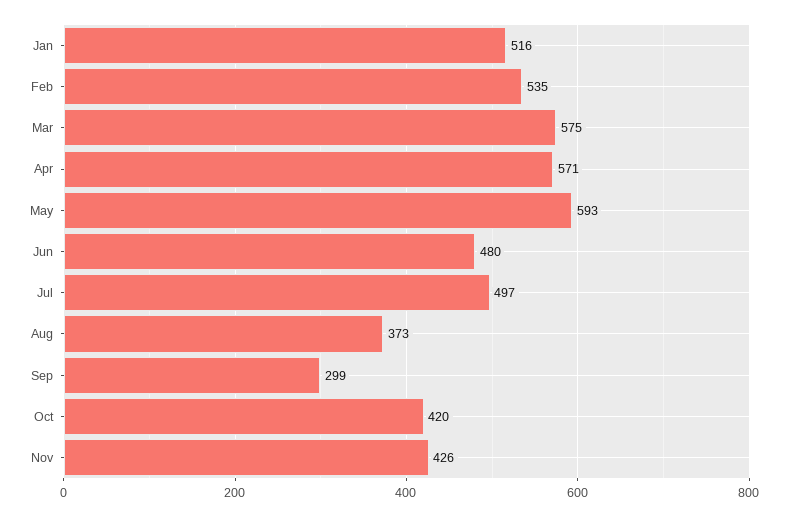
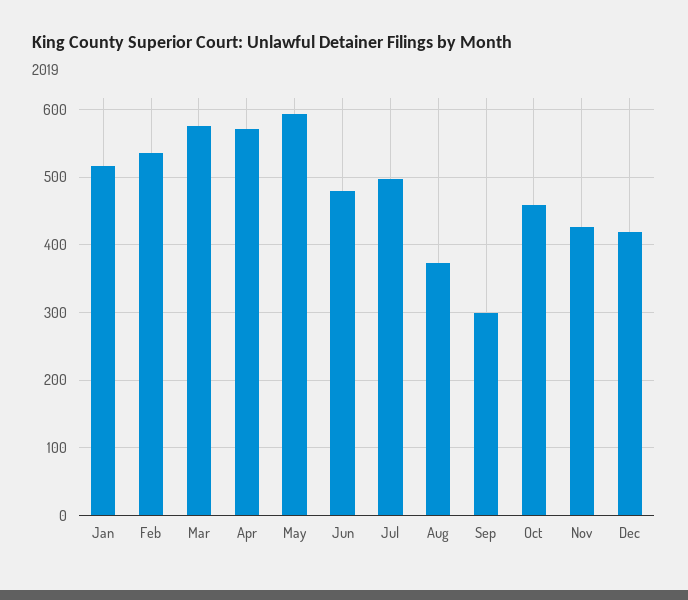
Oct: 420 -> 460
Dec: none -> 420

